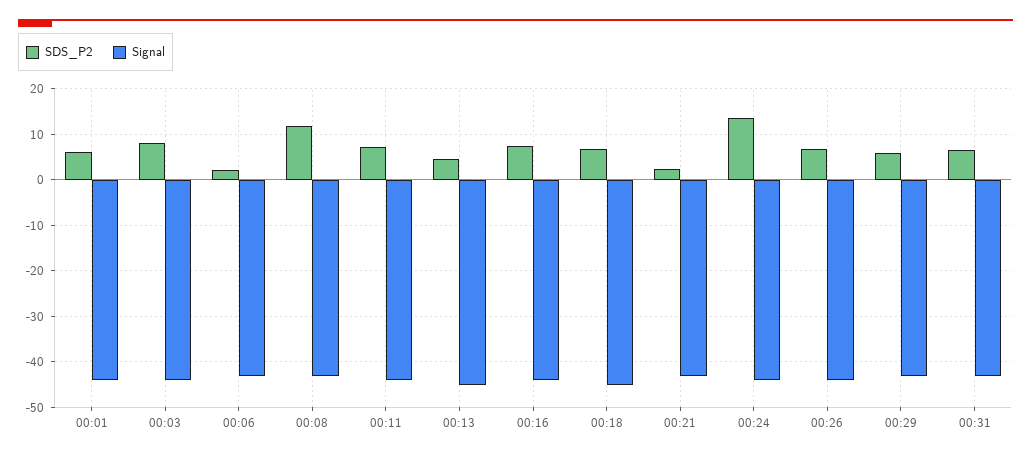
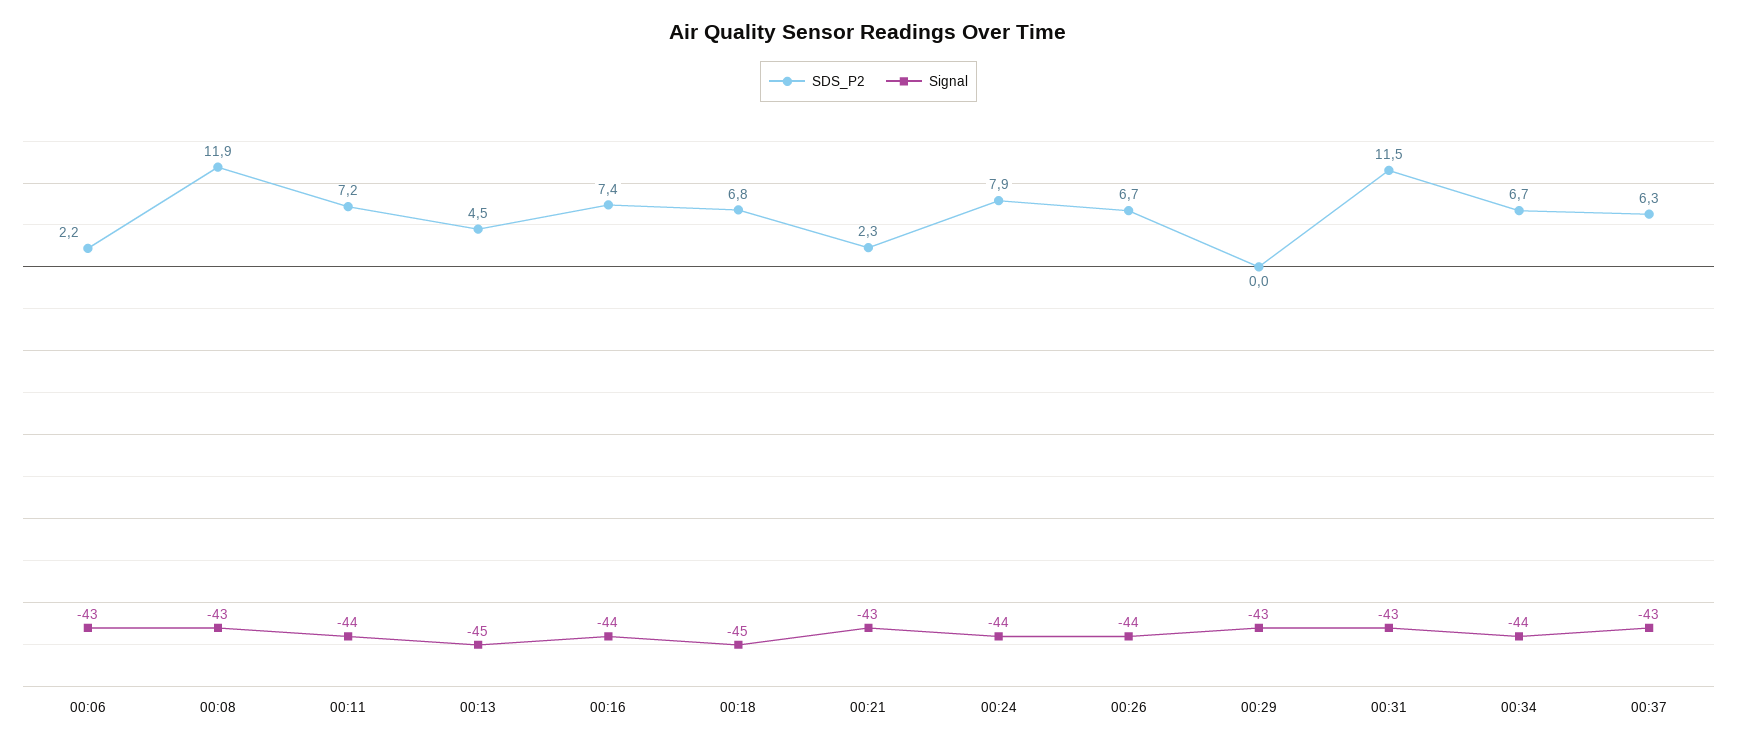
SDS_P2, 00:01: 6 -> none
Signal, 00:01: -44 -> none
SDS_P2, 00:03: 8 -> none
Signal, 00:03: -44 -> none
SDS_P2, 00:24: 14 -> 7.9
SDS_P2, 00:29: 6 -> 0
SDS_P2, 00:31: 6 -> 11.5
SDS_P2, 00:34: none -> 6.7
Signal, 00:34: none -> -44
SDS_P2, 00:37: none -> 6.3
Signal, 00:37: none -> -43

